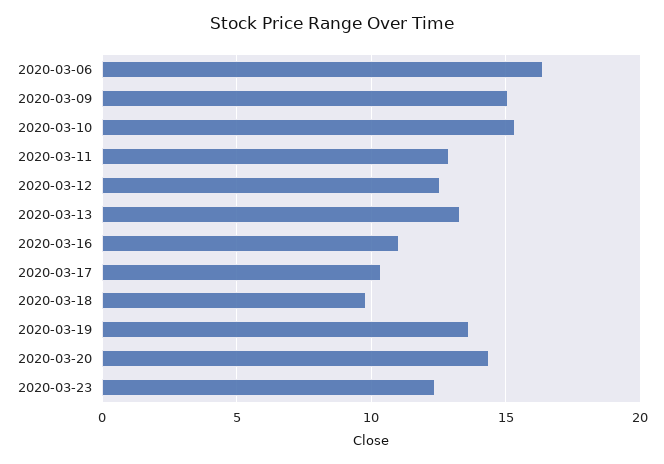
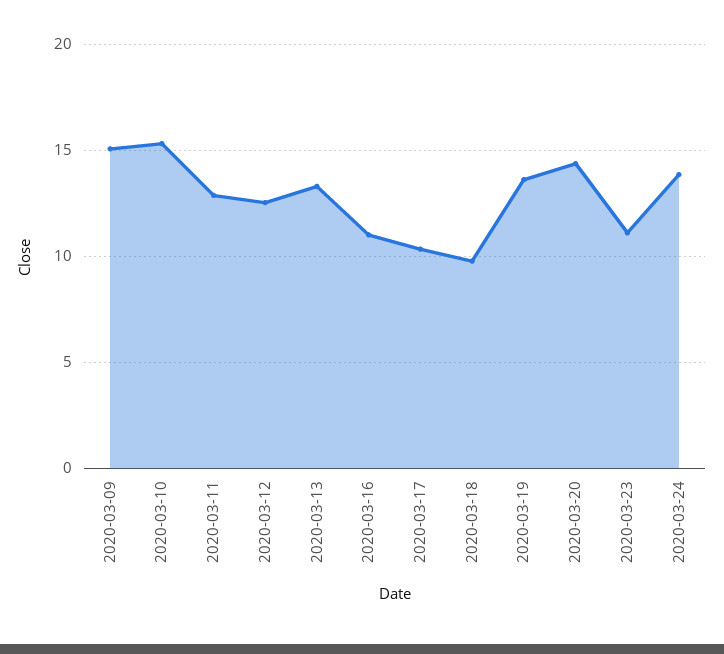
2020-03-06: 16.5 -> none
2020-03-23: 12.5 -> 11
2020-03-24: none -> 14

